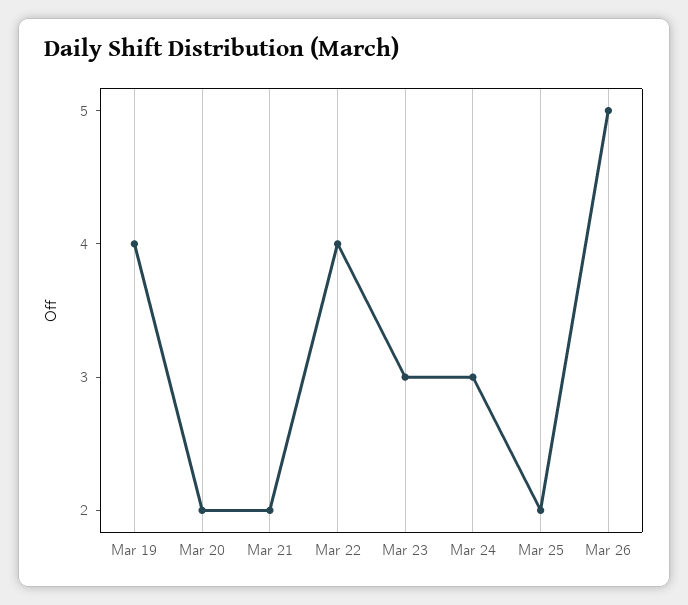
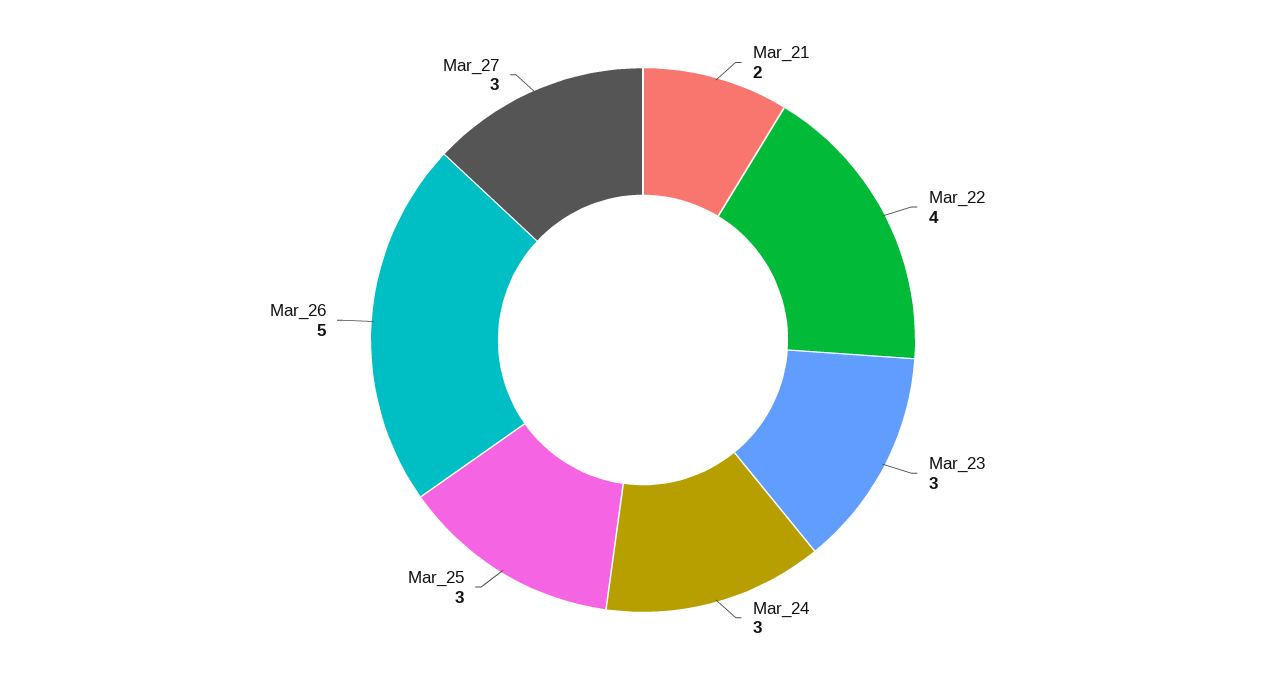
Mar 19: 4 -> none
Mar 20: 2 -> none
Mar 25: 2 -> 3
Mar_27: none -> 3

